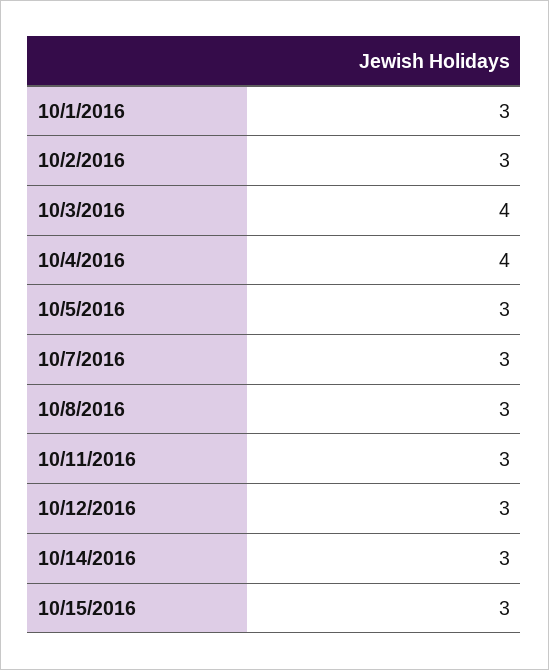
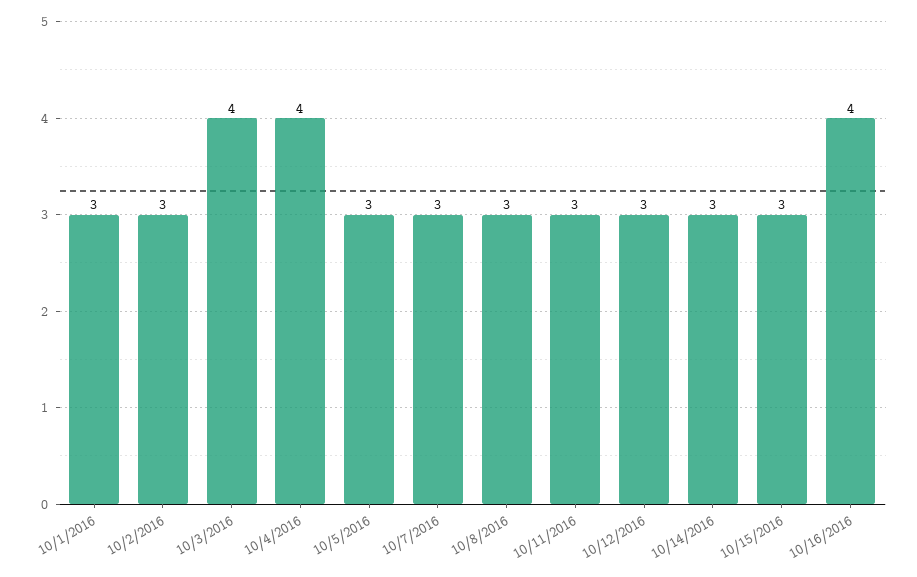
10/16/2016: none -> 4

